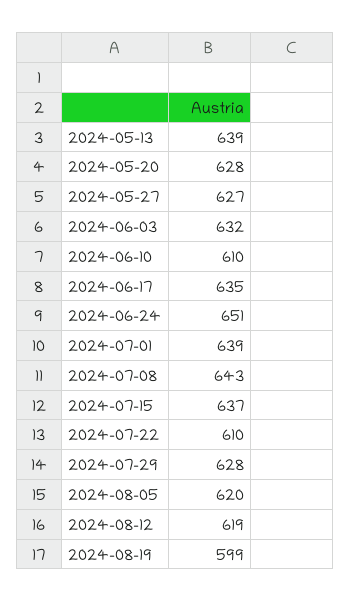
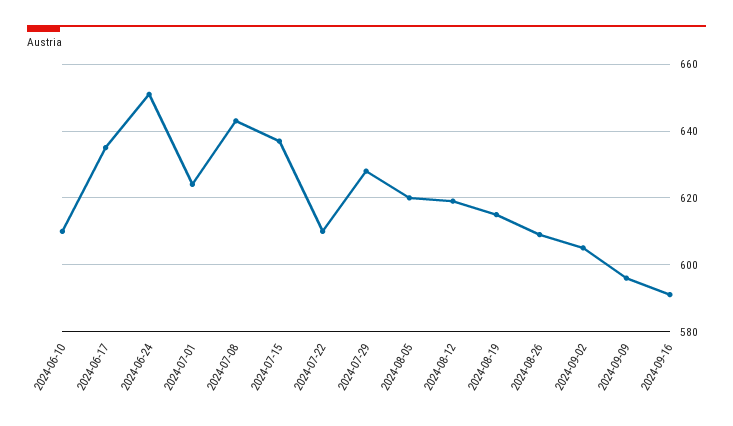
2024-05-13: 639 -> none
2024-05-20: 628 -> none
2024-05-27: 627 -> none
2024-06-03: 632 -> none
2024-07-01: 639 -> 625
2024-08-19: 599 -> 615
2024-08-26: none -> 610
2024-09-02: none -> 605
2024-09-09: none -> 595
2024-09-16: none -> 590

